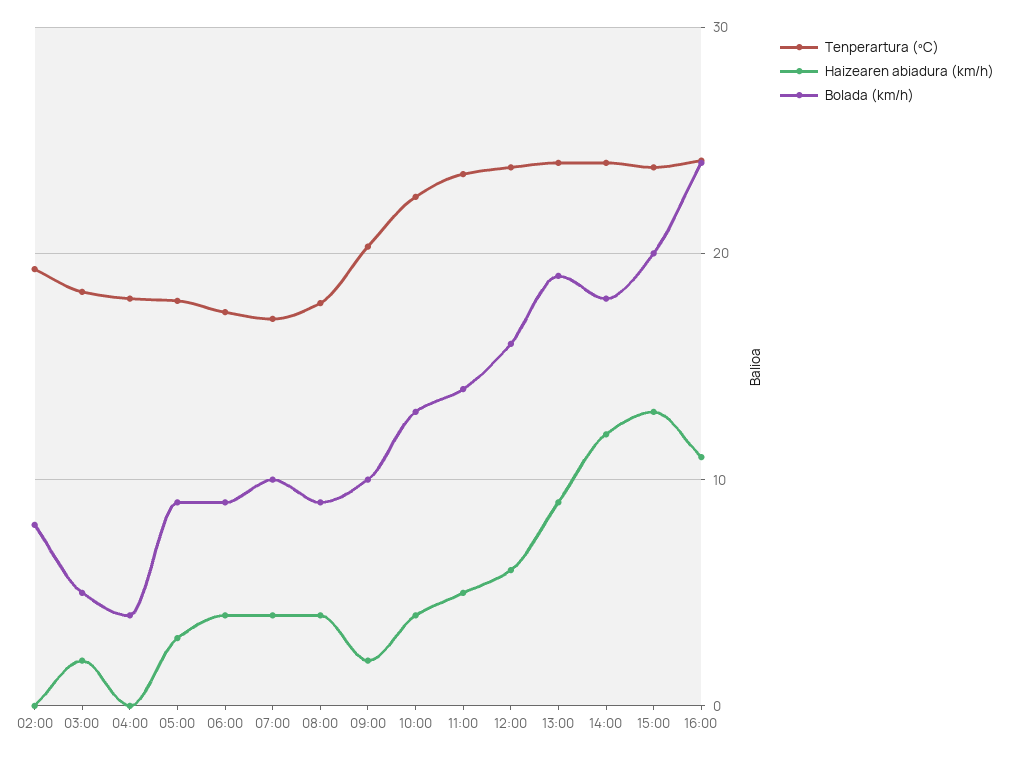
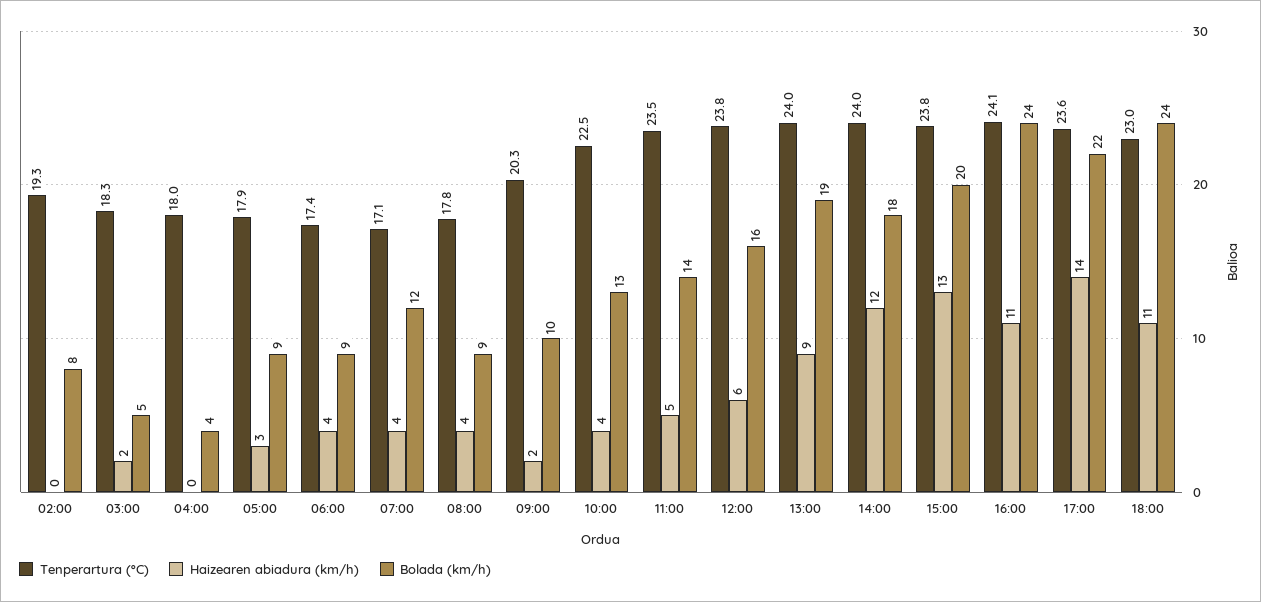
Bolada (km/h), 07:00: 10 -> 12
Tenperartura (ºC), 17:00: none -> 23.6
Haizearen abiadura (km/h), 17:00: none -> 14
Bolada (km/h), 17:00: none -> 22
Tenperartura (ºC), 18:00: none -> 23
Haizearen abiadura (km/h), 18:00: none -> 11
Bolada (km/h), 18:00: none -> 24

